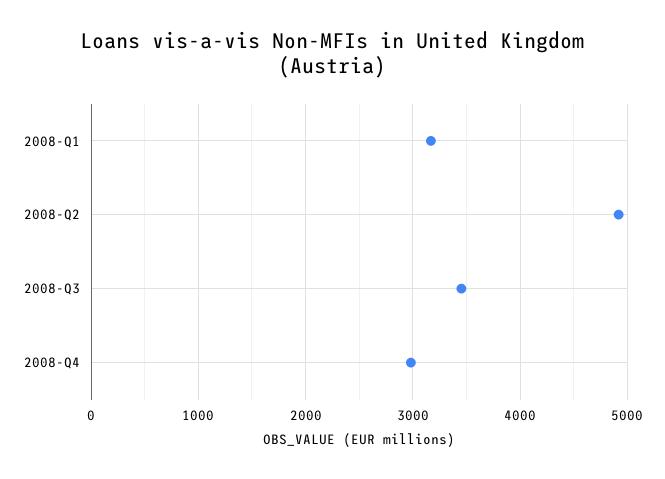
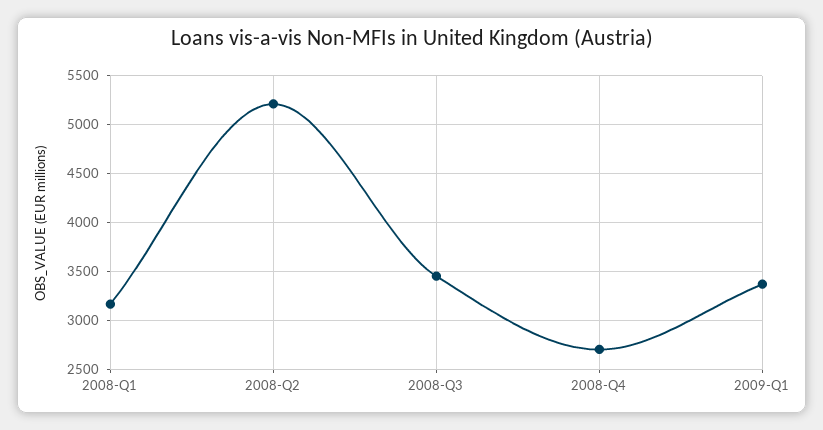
2008-Q2: 4900 -> 5200
2008-Q4: 3000 -> 2700
2009-Q1: none -> 3400

